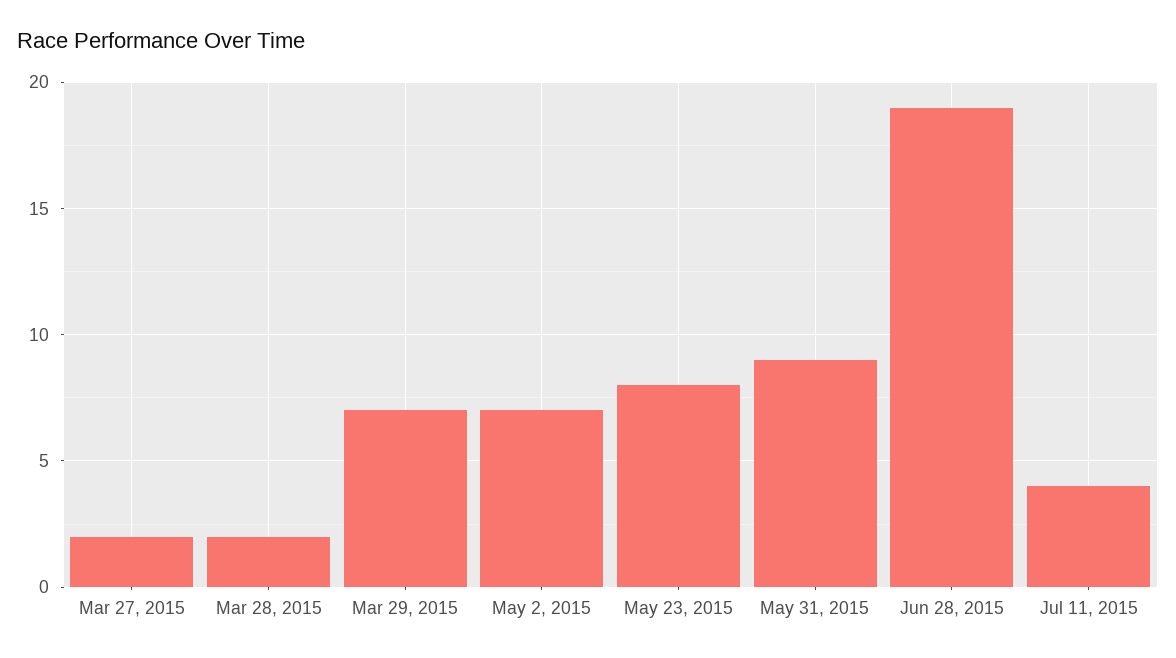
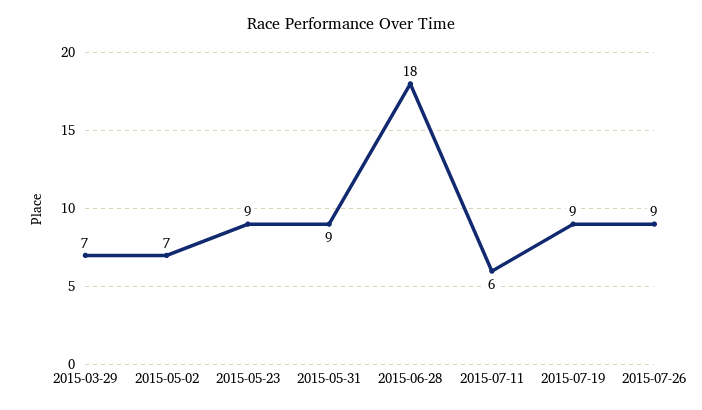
Mar 27, 2015: 2 -> none
Mar 28, 2015: 2 -> none
May 23, 2015: 8 -> 9
Jun 28, 2015: 19 -> 18
Jul 11, 2015: 4 -> 6
2015-07-19: none -> 9
2015-07-26: none -> 9

